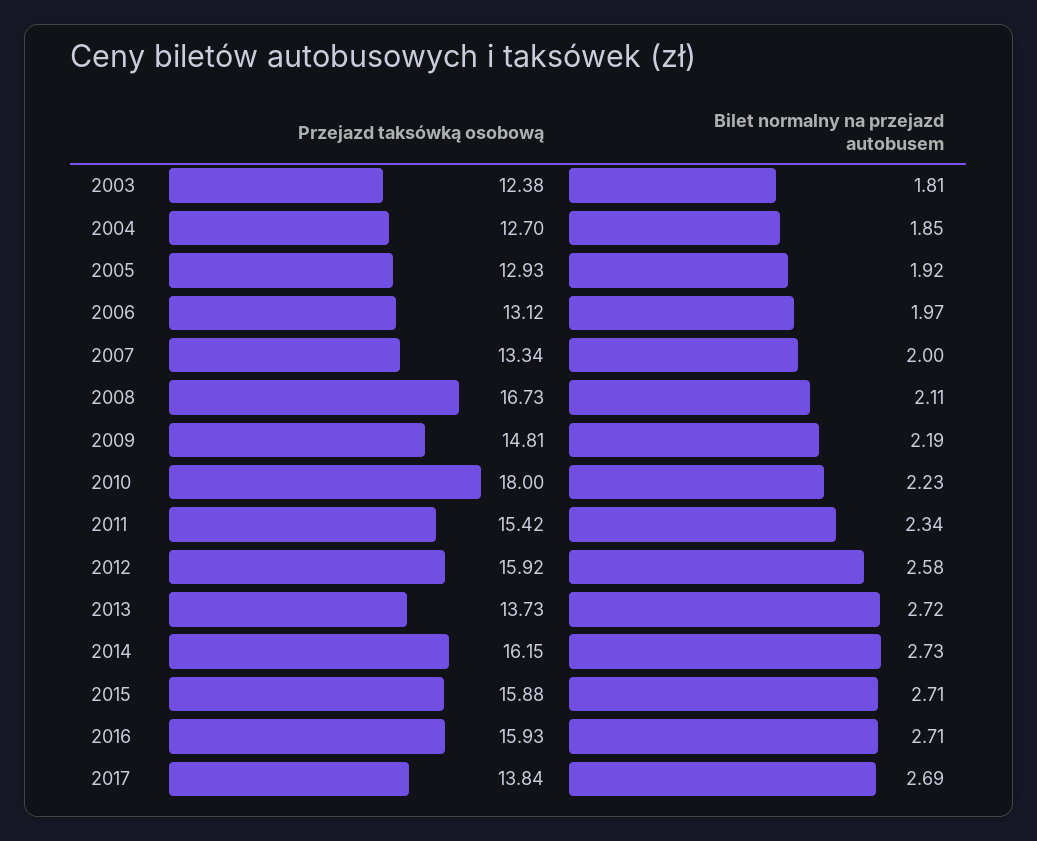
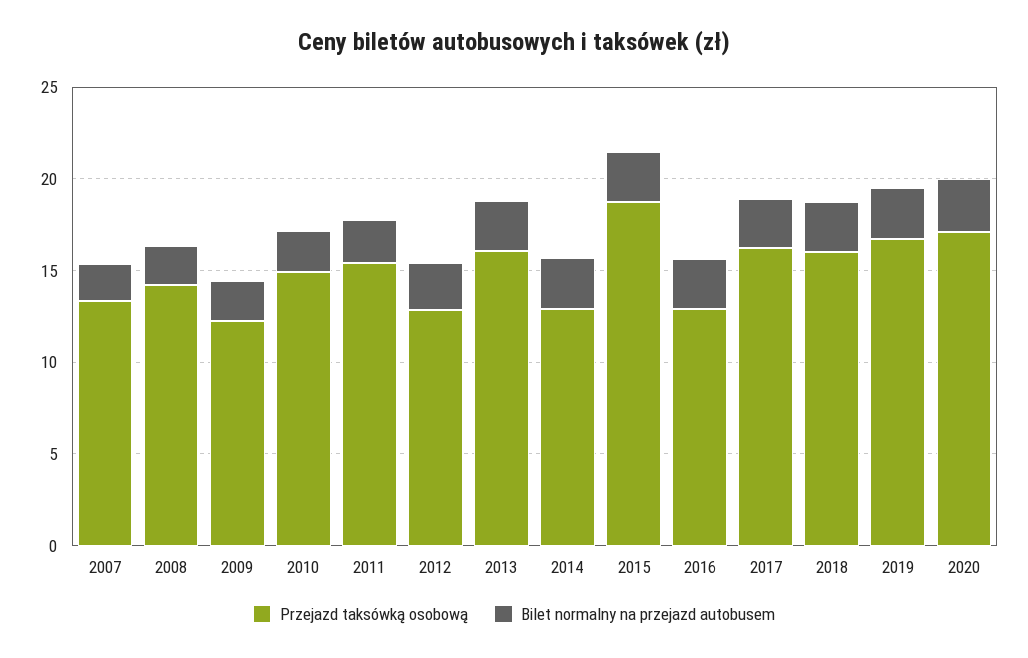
Przejazd taksówką osobową, 2003: 12.38 -> none
Bilet normalny na przejazd autobusem, 2003: 1.81 -> none
Przejazd taksówką osobową, 2004: 12.7 -> none
Bilet normalny na przejazd autobusem, 2004: 1.85 -> none
Przejazd taksówką osobową, 2005: 12.93 -> none
Bilet normalny na przejazd autobusem, 2005: 1.92 -> none
Przejazd taksówką osobową, 2006: 13.12 -> none
Bilet normalny na przejazd autobusem, 2006: 1.97 -> none
Przejazd taksówką osobową, 2008: 16.73 -> 14
Przejazd taksówką osobową, 2009: 14.81 -> 12
Przejazd taksówką osobową, 2010: 18 -> 15
Przejazd taksówką osobową, 2012: 15.92 -> 13
Przejazd taksówką osobową, 2013: 13.73 -> 16
Przejazd taksówką osobową, 2014: 16.15 -> 13
Przejazd taksówką osobową, 2015: 15.88 -> 19
Przejazd taksówką osobową, 2016: 15.93 -> 13
Przejazd taksówką osobową, 2017: 13.84 -> 16
Przejazd taksówką osobową, 2018: none -> 16
Bilet normalny na przejazd autobusem, 2018: none -> 3
Przejazd taksówką osobową, 2019: none -> 17
Bilet normalny na przejazd autobusem, 2019: none -> 3
Przejazd taksówką osobową, 2020: none -> 17
Bilet normalny na przejazd autobusem, 2020: none -> 3

